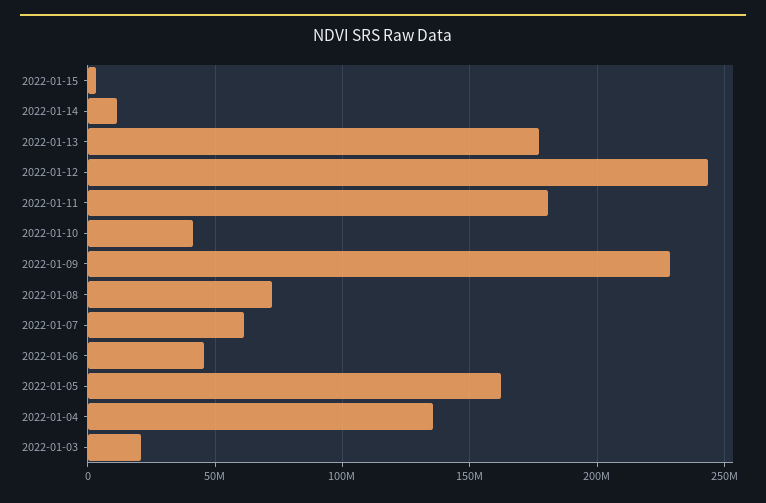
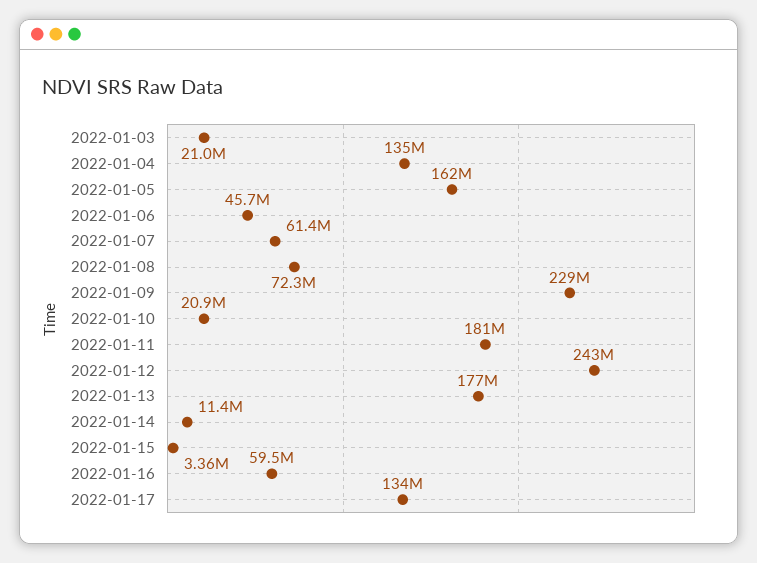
2022-01-10: 40000000 -> 20900000
2022-01-16: none -> 59500000
2022-01-17: none -> 134000000

